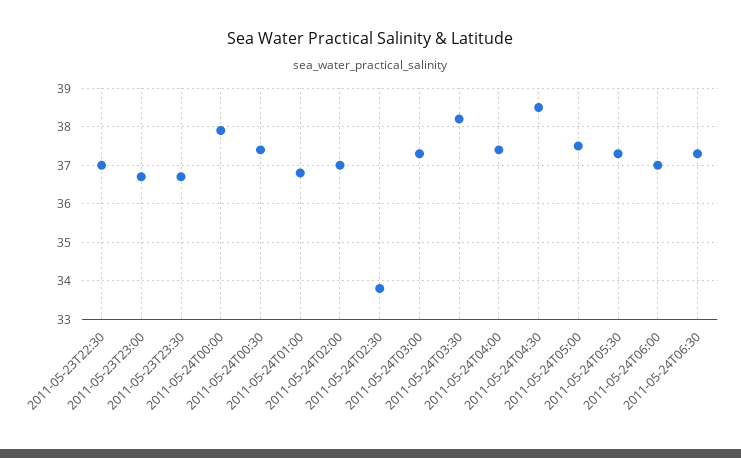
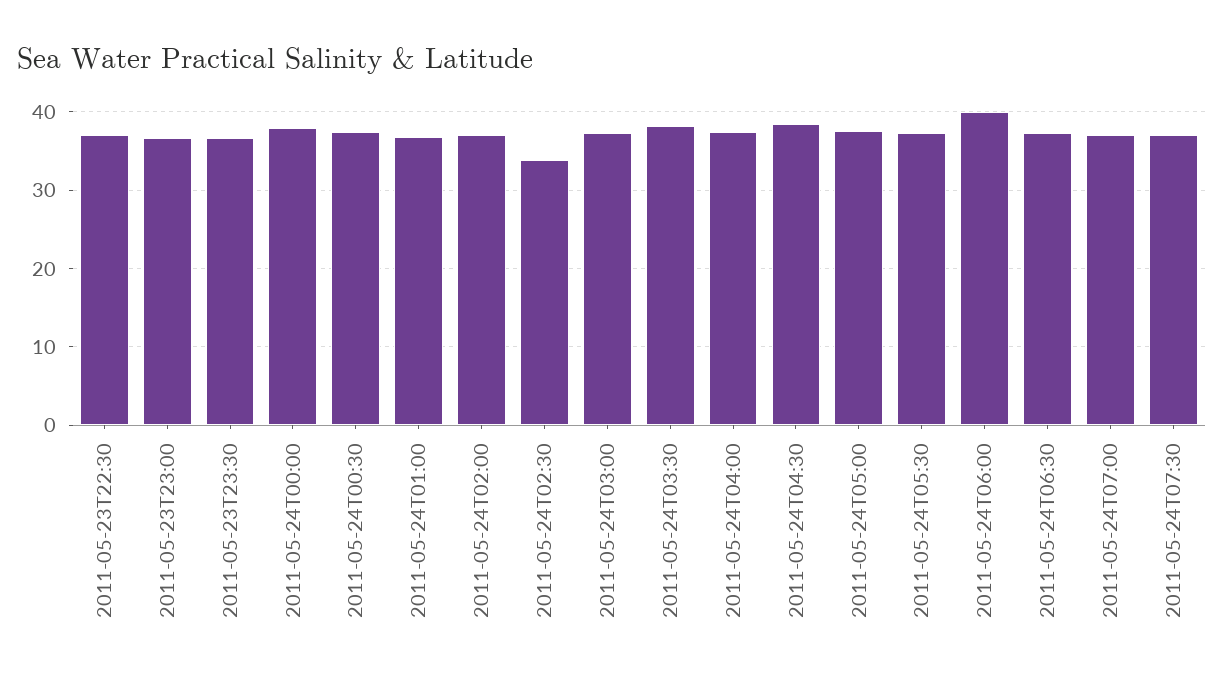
2011-05-24T06:00: 37 -> 40
2011-05-24T07:00: none -> 37
2011-05-24T07:30: none -> 37

